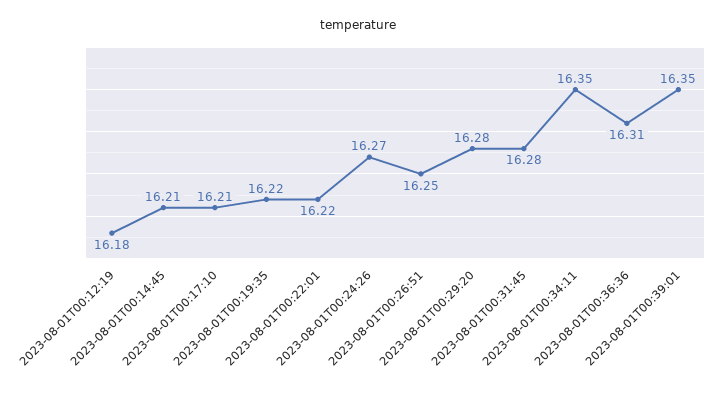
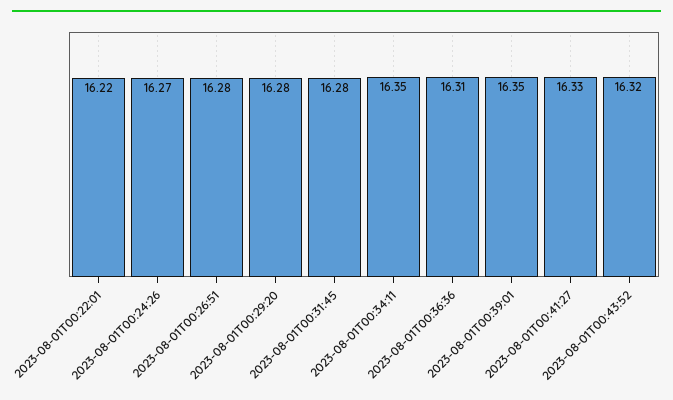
2023-08-01T00:12:19: 16.18 -> none
2023-08-01T00:14:45: 16.21 -> none
2023-08-01T00:17:10: 16.21 -> none
2023-08-01T00:19:35: 16.22 -> none
2023-08-01T00:26:51: 16.25 -> 16.28
2023-08-01T00:41:27: none -> 16.33
2023-08-01T00:43:52: none -> 16.32

